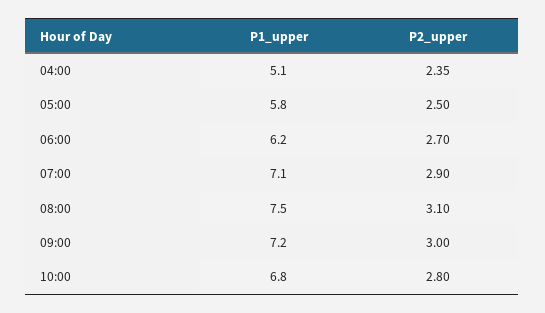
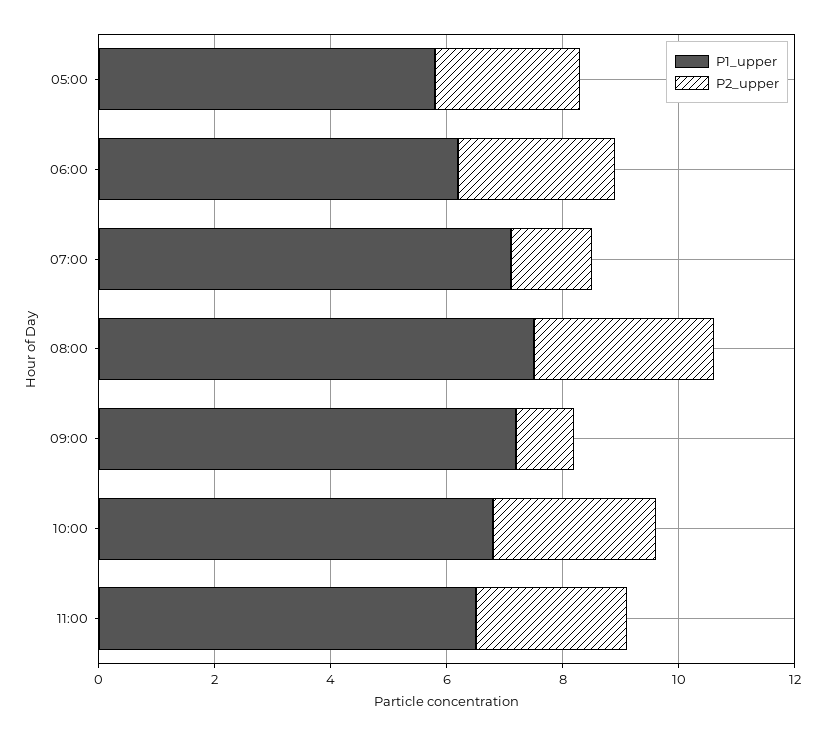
P1_upper, 04:00: 5.1 -> none
P2_upper, 04:00: 2.35 -> none
P2_upper, 07:00: 2.9 -> 1.5
P2_upper, 09:00: 3 -> 1
P1_upper, 11:00: none -> 6.5
P2_upper, 11:00: none -> 2.5

